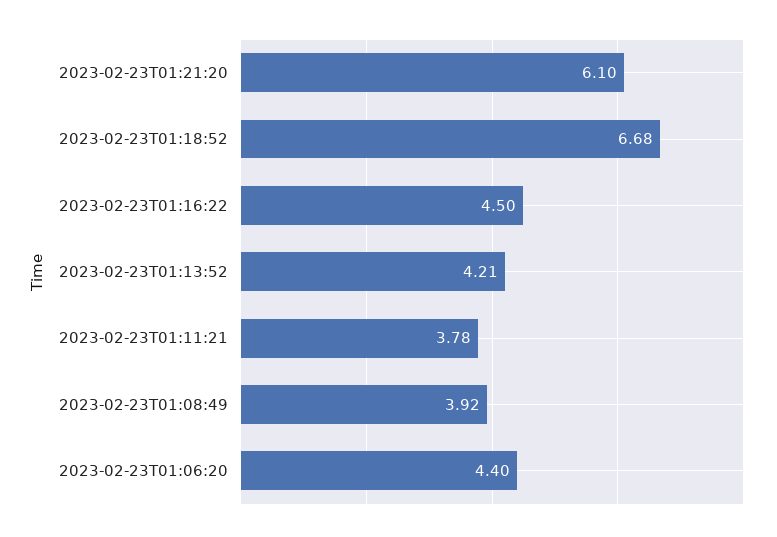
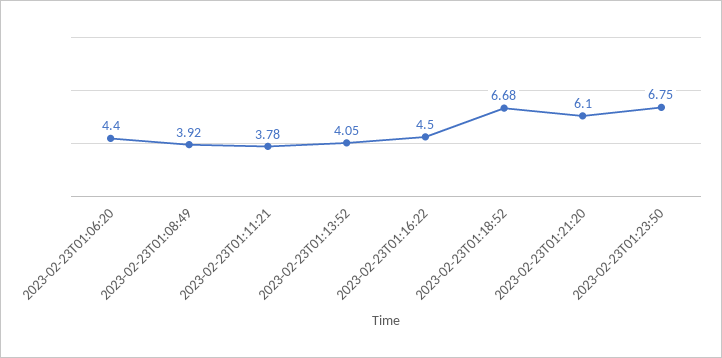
2023-02-23T01:13:52: 4.21 -> 4.05
2023-02-23T01:23:50: none -> 6.75

